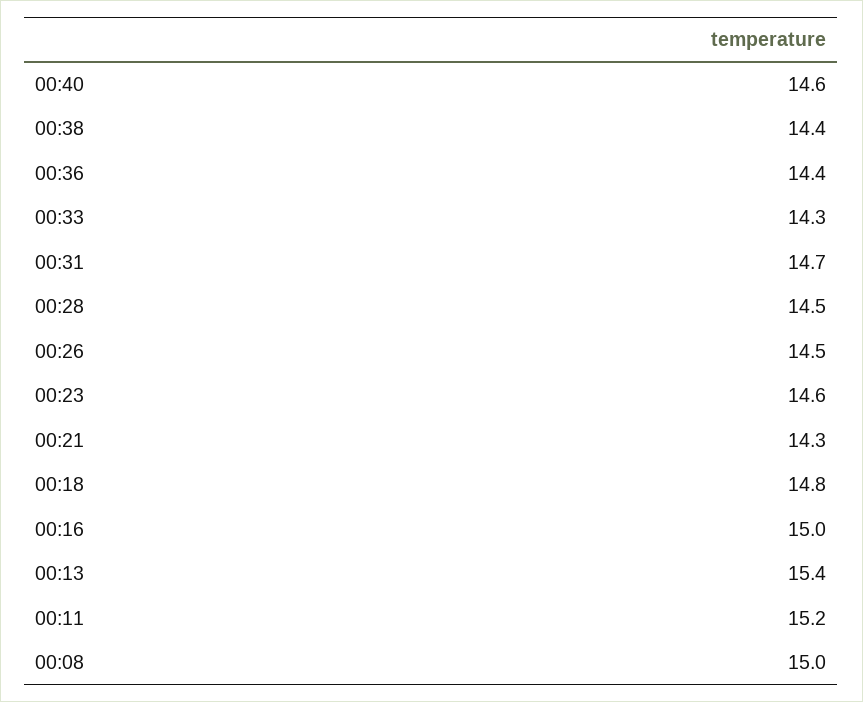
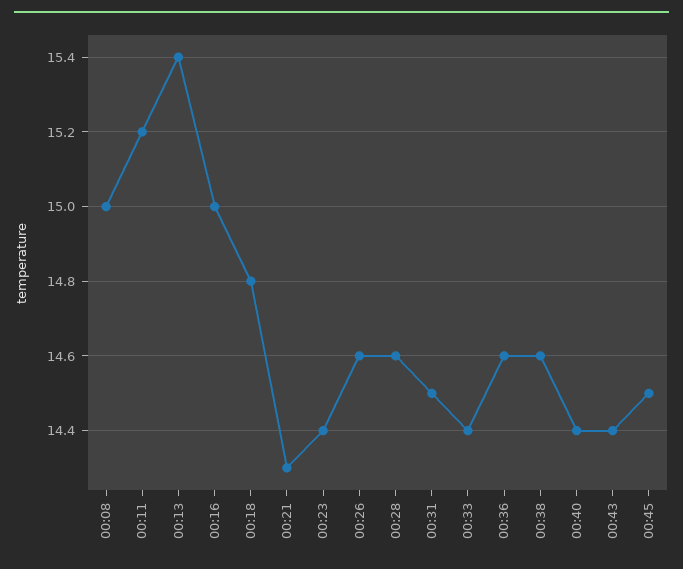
00:40: 14.6 -> 14.4
00:38: 14.4 -> 14.6
00:36: 14.4 -> 14.6
00:33: 14.3 -> 14.4
00:31: 14.7 -> 14.5
00:28: 14.5 -> 14.6
00:26: 14.5 -> 14.6
00:23: 14.6 -> 14.4
00:43: none -> 14.4
00:45: none -> 14.5

